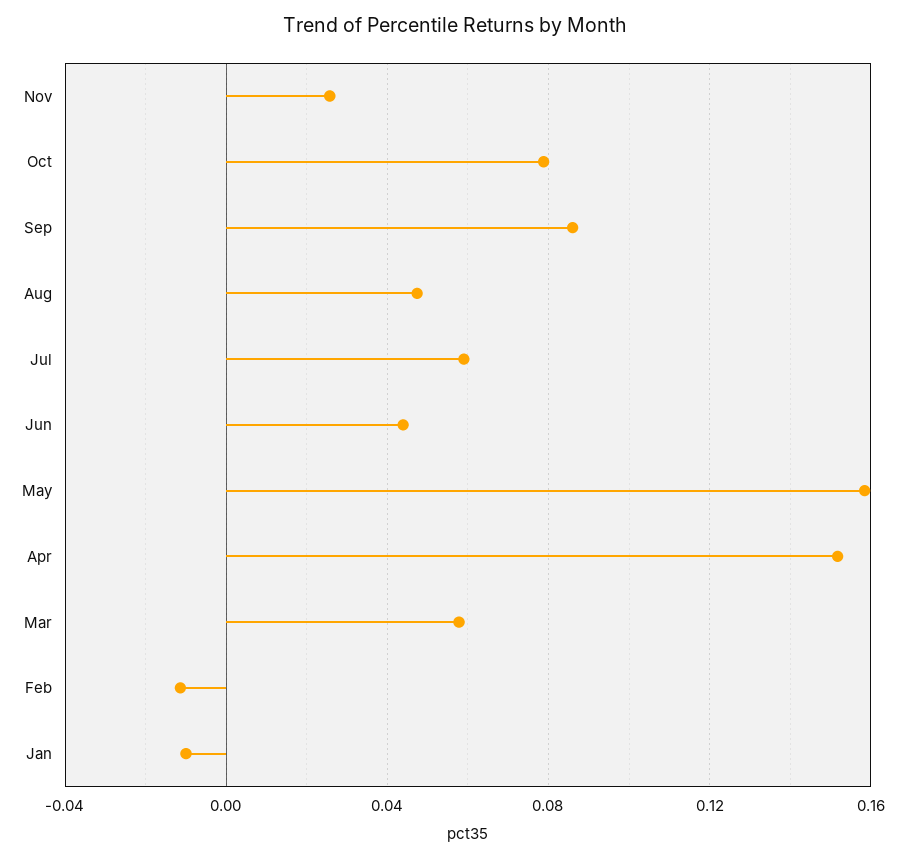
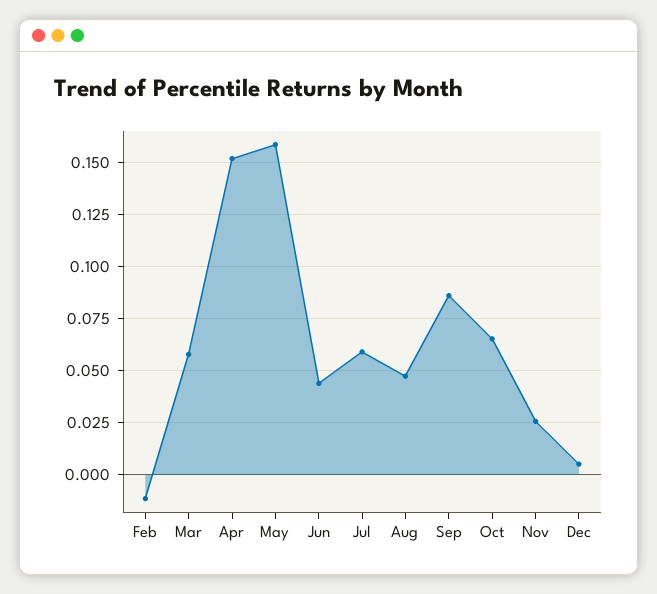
Oct: 0.08 -> 0.065
Jan: -0.01 -> none
Dec: none -> 0.005

